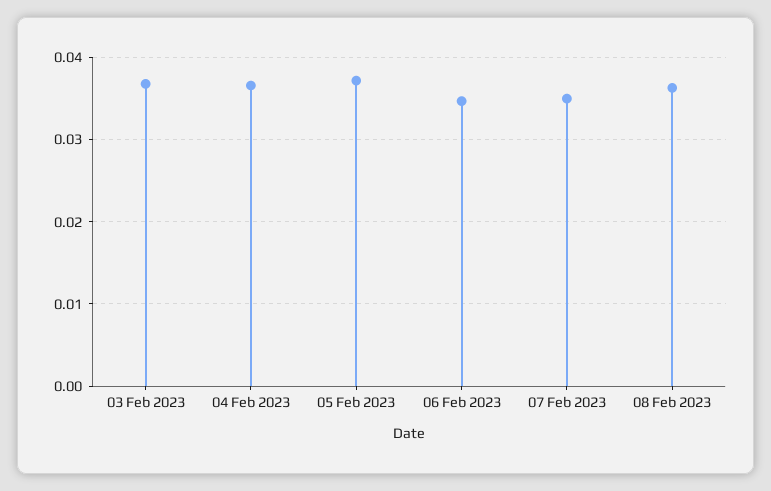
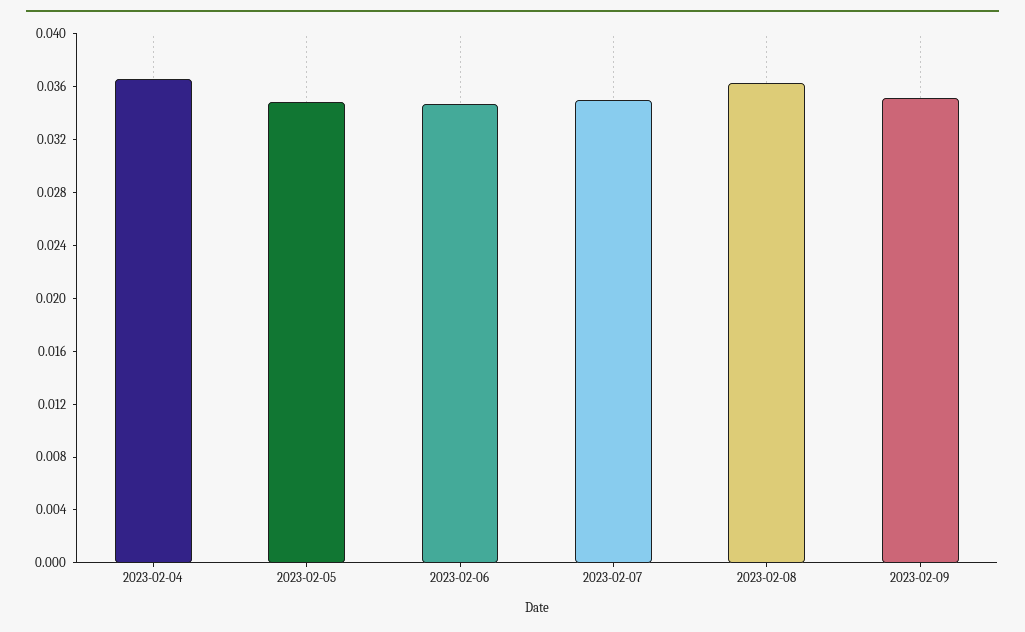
03 Feb 2023: 0.037 -> none
05 Feb 2023: 0.037 -> 0.035
2023-02-09: none -> 0.035

